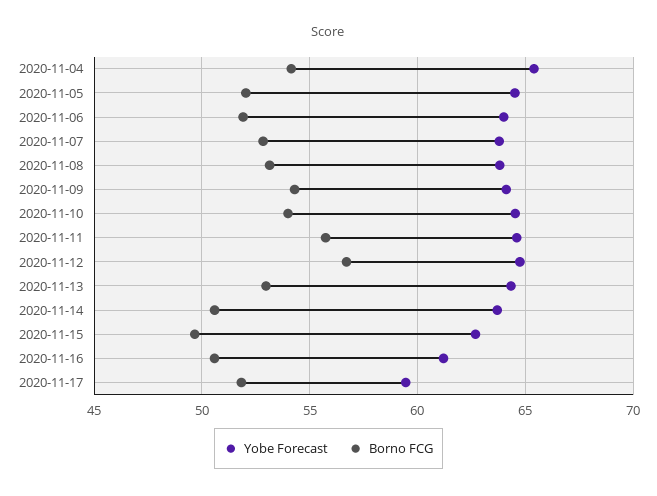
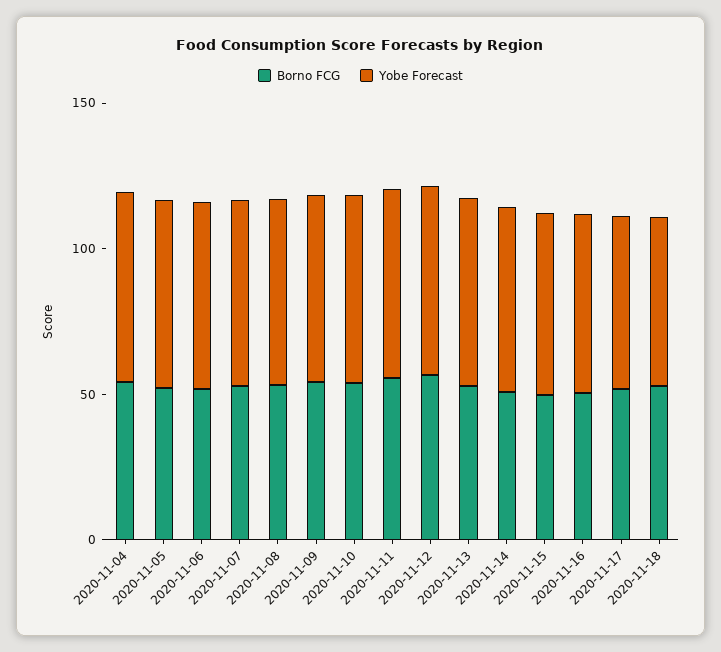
Borno FCG, 2020-11-18: none -> 50
Yobe Forecast, 2020-11-18: none -> 60

